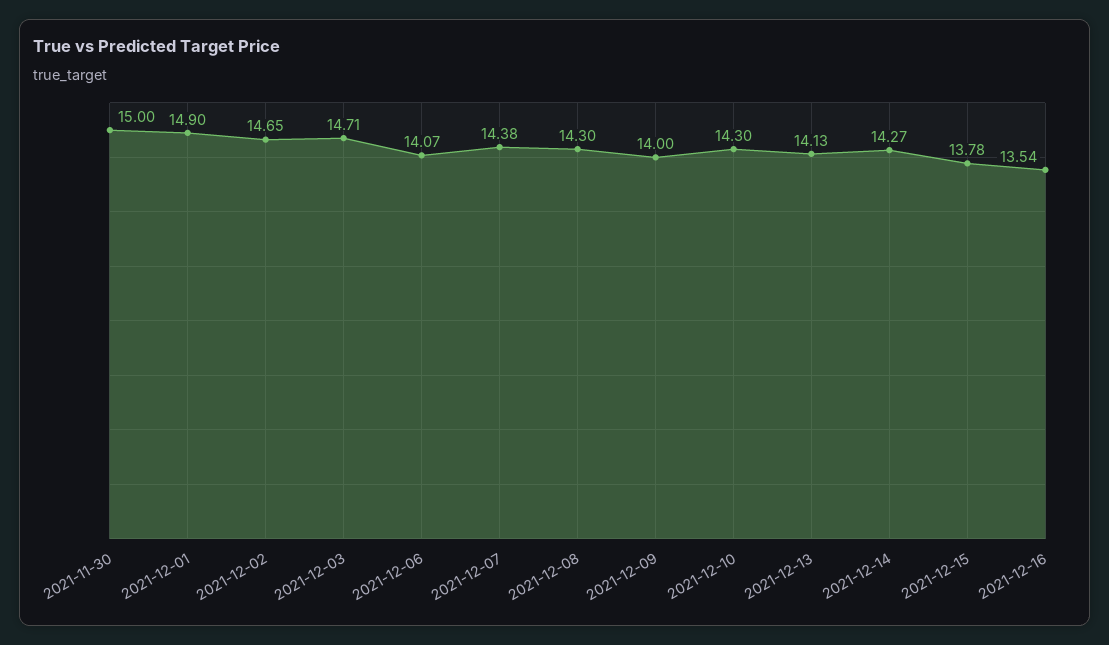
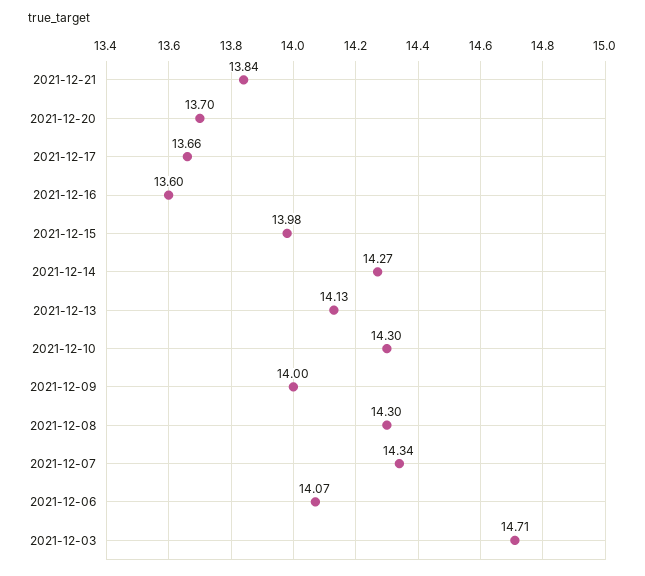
2021-11-30: 15 -> none
2021-12-01: 14.9 -> none
2021-12-02: 14.65 -> none
2021-12-07: 14.38 -> 14.34
2021-12-15: 13.78 -> 13.98
2021-12-16: 13.54 -> 13.6
2021-12-21: none -> 13.84
2021-12-20: none -> 13.7
2021-12-17: none -> 13.66

